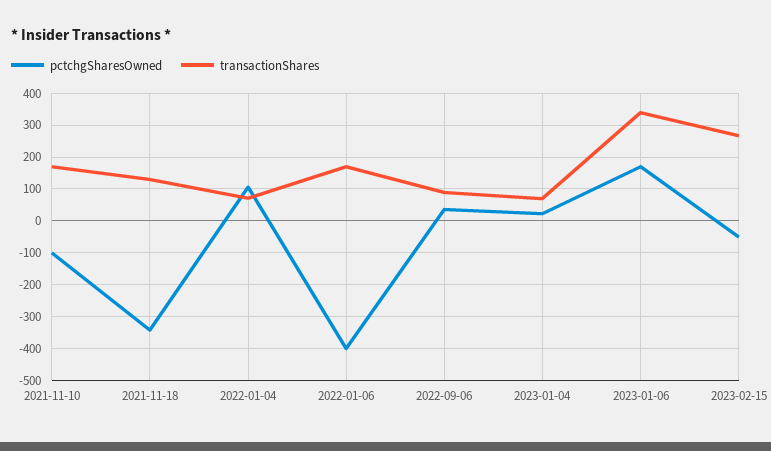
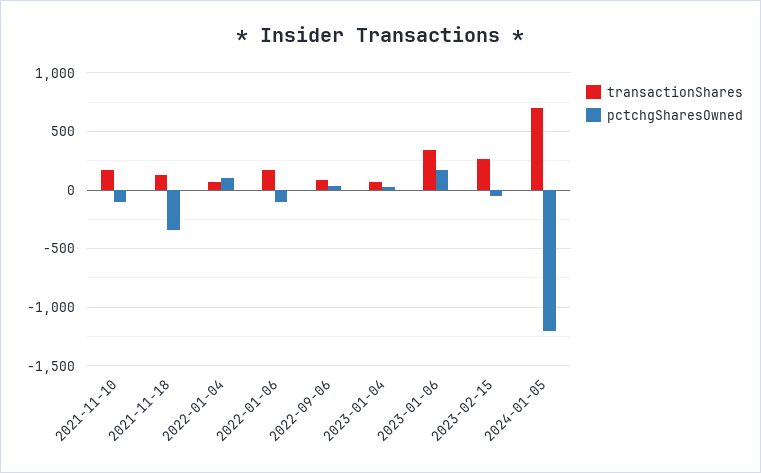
pctchgSharesOwned, 2022-01-06: -400 -> -100
transactionShares, 2024-01-05: none -> 700
pctchgSharesOwned, 2024-01-05: none -> -1200

